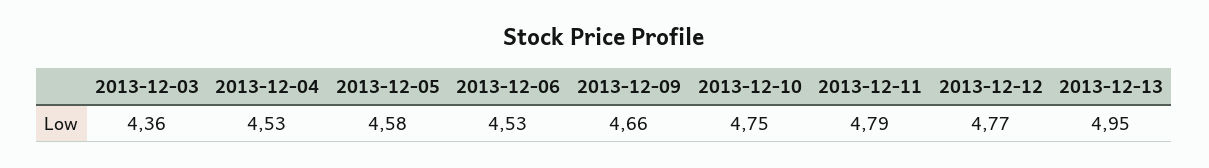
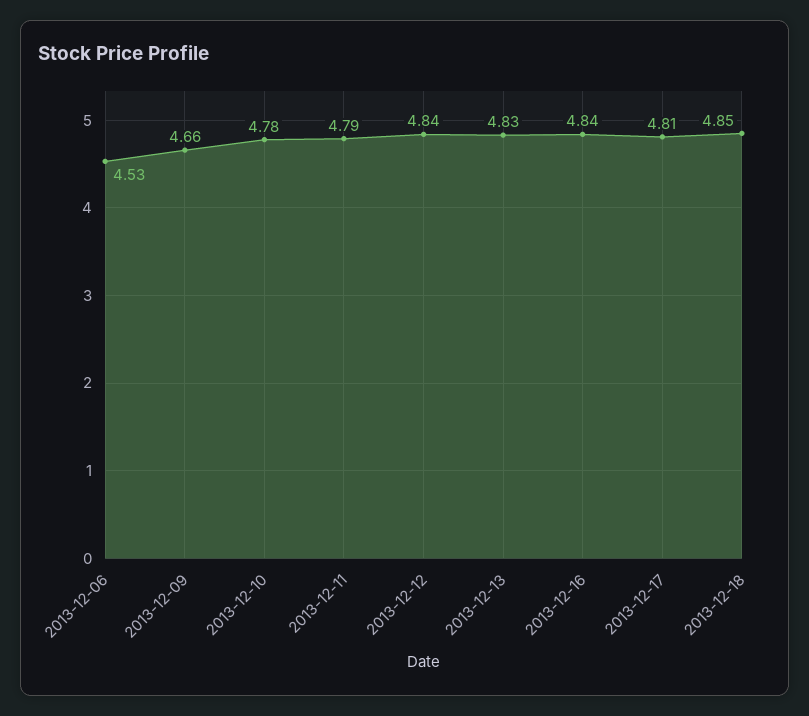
2013-12-03: 4.36 -> none
2013-12-04: 4.53 -> none
2013-12-05: 4.58 -> none
2013-12-10: 4.75 -> 4.78
2013-12-12: 4.77 -> 4.84
2013-12-13: 4.95 -> 4.83
2013-12-16: none -> 4.84
2013-12-17: none -> 4.81
2013-12-18: none -> 4.85

